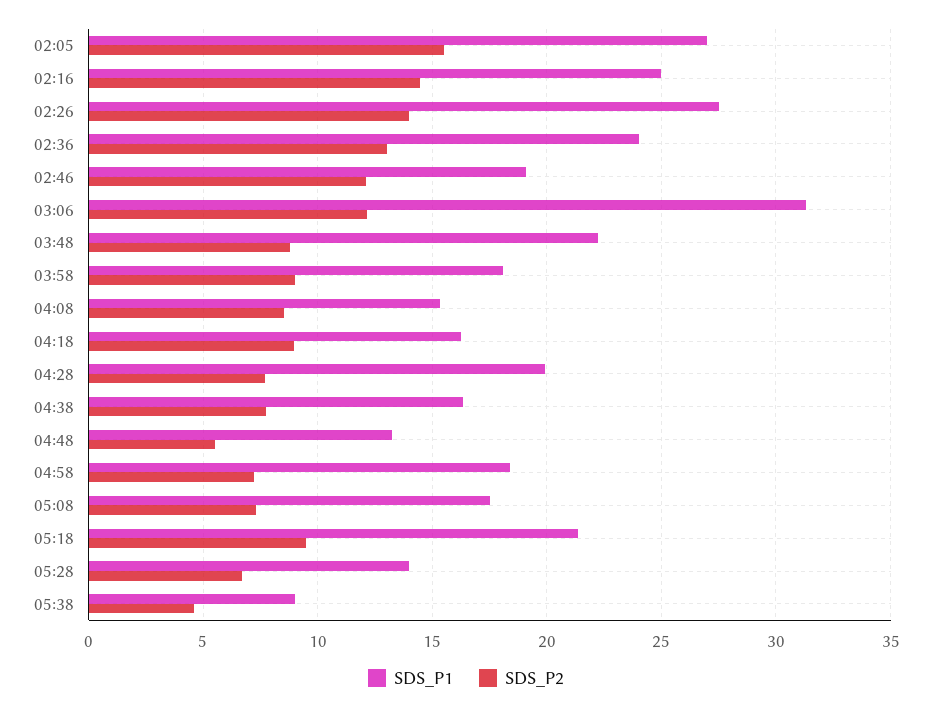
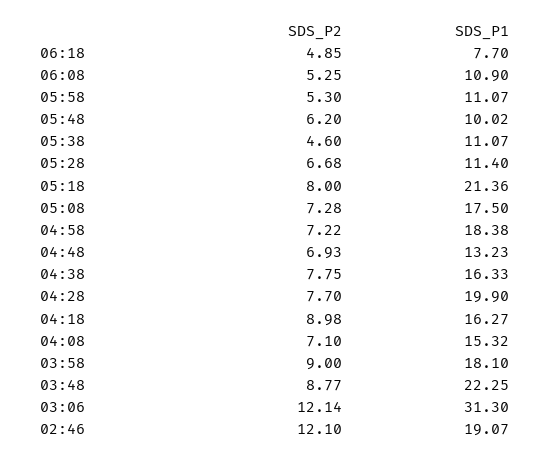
SDS_P1, 02:05: 27 -> none
SDS_P2, 02:05: 15.5 -> none
SDS_P1, 02:16: 25 -> none
SDS_P2, 02:16: 14.5 -> none
SDS_P1, 02:26: 27.5 -> none
SDS_P2, 02:26: 14 -> none
SDS_P1, 02:36: 24 -> none
SDS_P2, 02:36: 13 -> none
SDS_P2, 04:08: 8.5 -> 7.1
SDS_P2, 04:48: 5.5 -> 6.93
SDS_P2, 05:18: 9.5 -> 8
SDS_P1, 05:28: 14 -> 11.4
SDS_P1, 05:38: 9 -> 11.07
SDS_P2, 06:18: none -> 4.85
SDS_P1, 06:18: none -> 7.7
SDS_P2, 06:08: none -> 5.25
SDS_P1, 06:08: none -> 10.9
SDS_P2, 05:58: none -> 5.3
SDS_P1, 05:58: none -> 11.07
SDS_P2, 05:48: none -> 6.2
SDS_P1, 05:48: none -> 10.02

